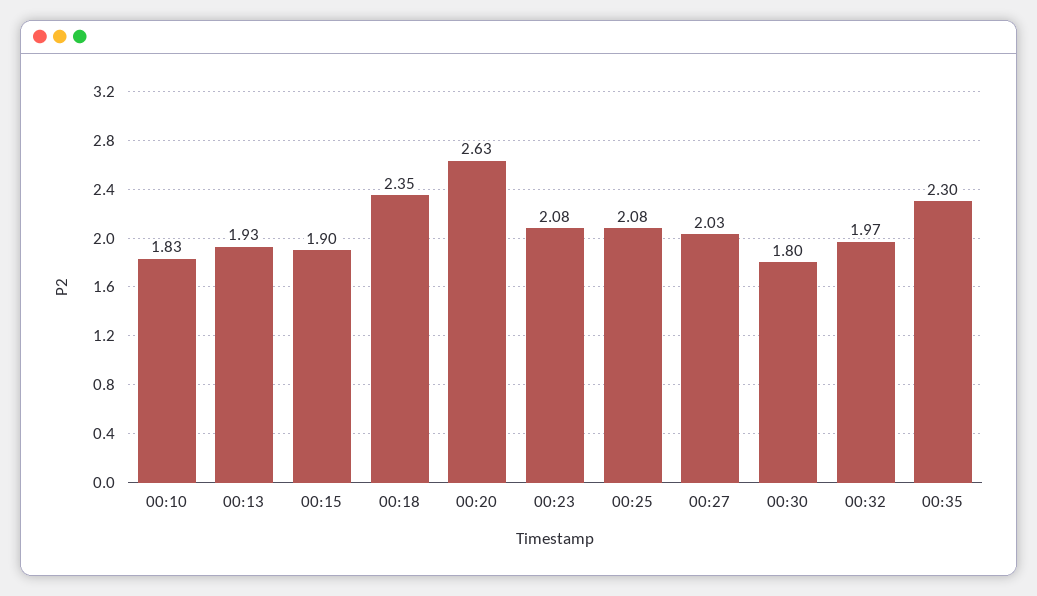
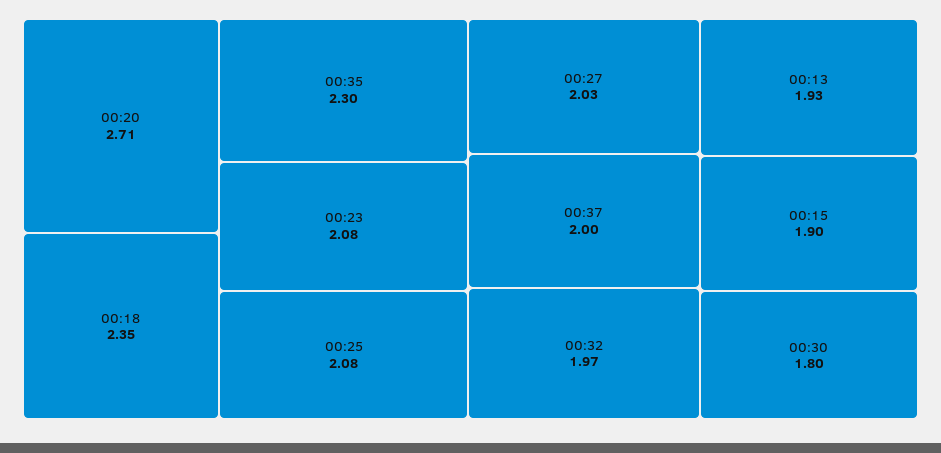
00:10: 1.83 -> none
00:20: 2.63 -> 2.71
00:37: none -> 2

